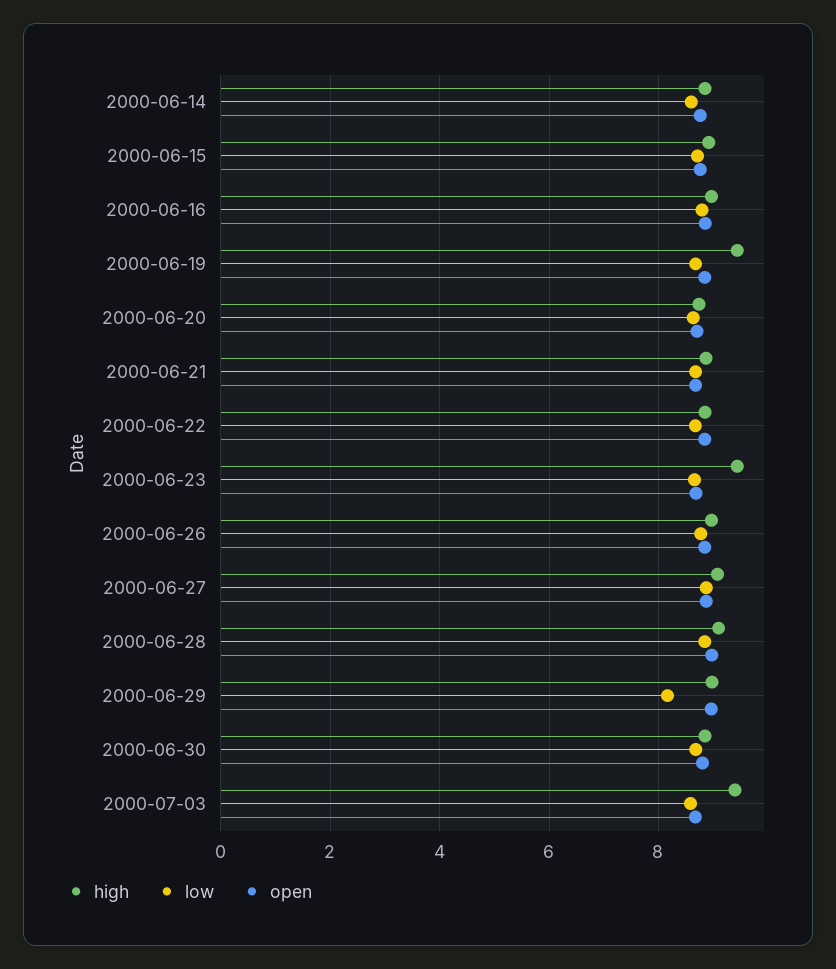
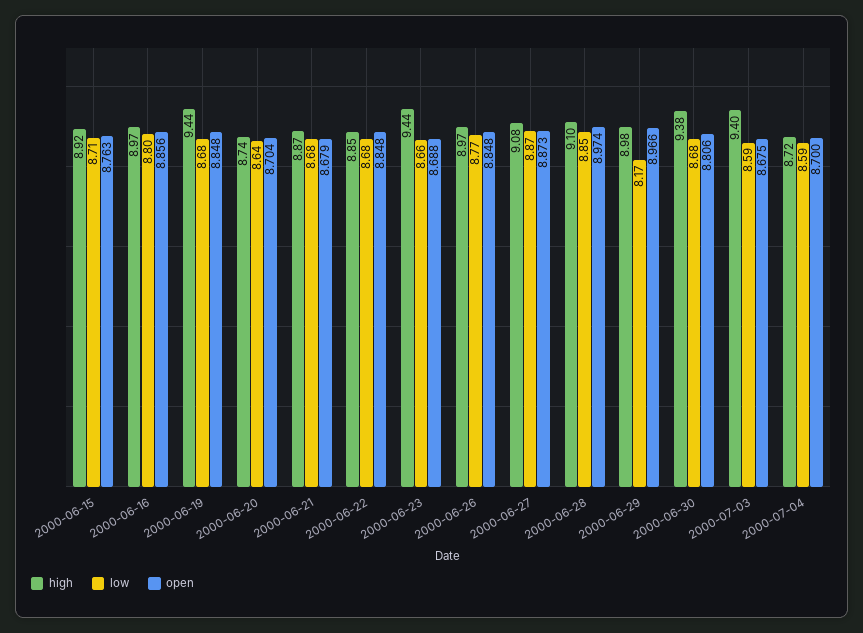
high, 2000-06-14: 8.8 -> none
low, 2000-06-14: 8.6 -> none
open, 2000-06-14: 8.8 -> none
high, 2000-06-30: 8.8 -> 9.38
high, 2000-07-04: none -> 8.72
low, 2000-07-04: none -> 8.59
open, 2000-07-04: none -> 8.7

